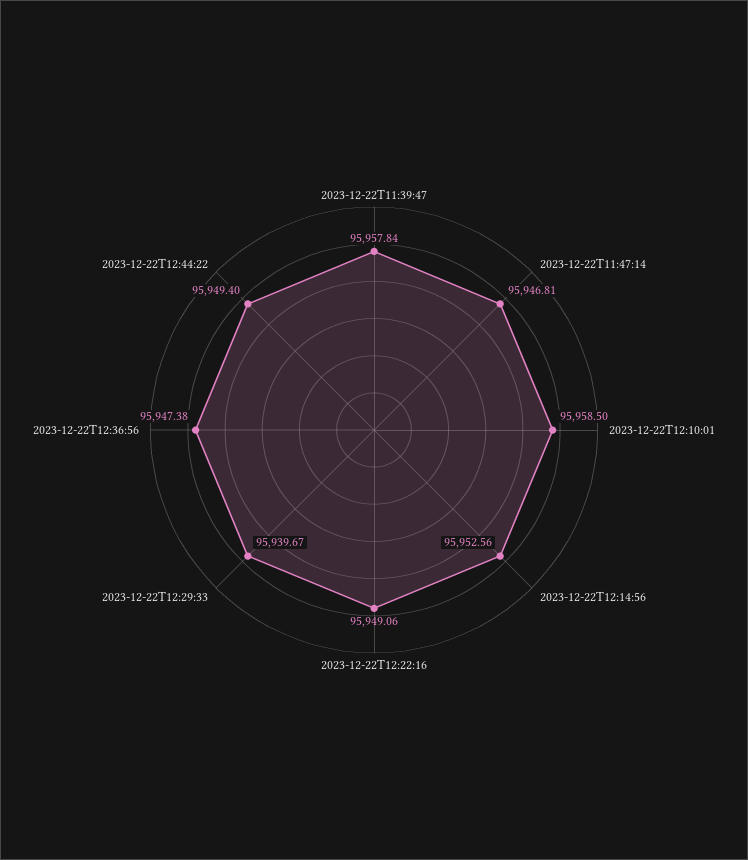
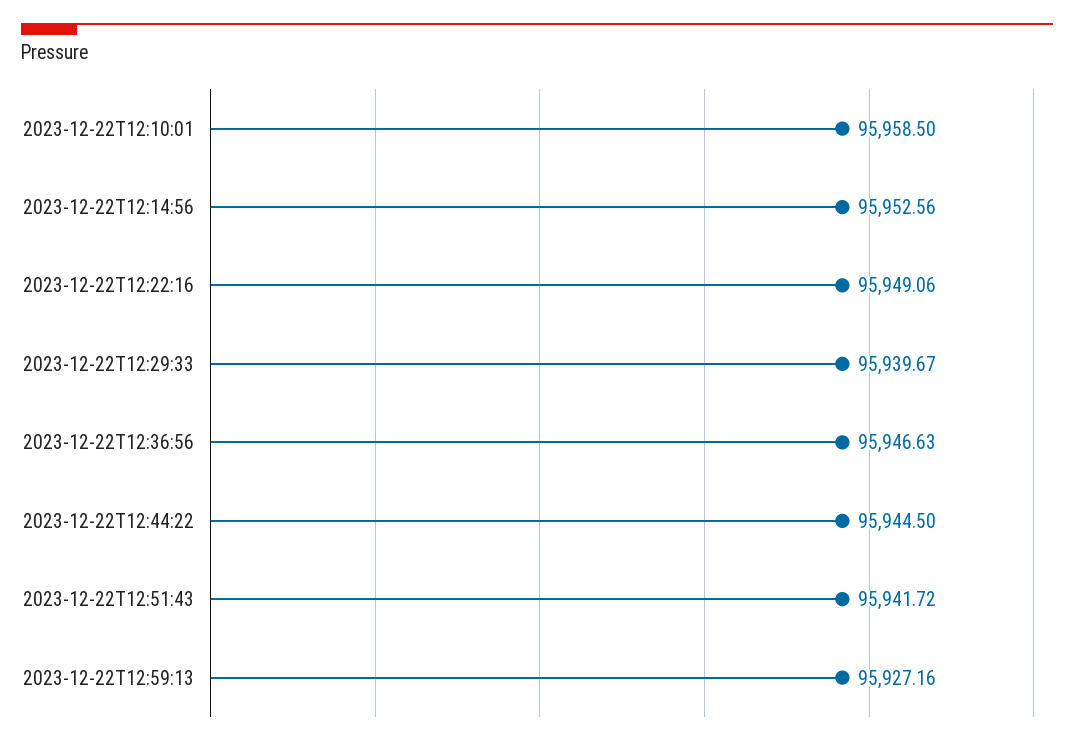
2023-12-22T11:39:47: 95957.84 -> none
2023-12-22T11:47:14: 95946.81 -> none
2023-12-22T12:36:56: 95947.38 -> 95946.63
2023-12-22T12:44:22: 95949.4 -> 95944.5
2023-12-22T12:51:43: none -> 95941.72
2023-12-22T12:59:13: none -> 95927.16

